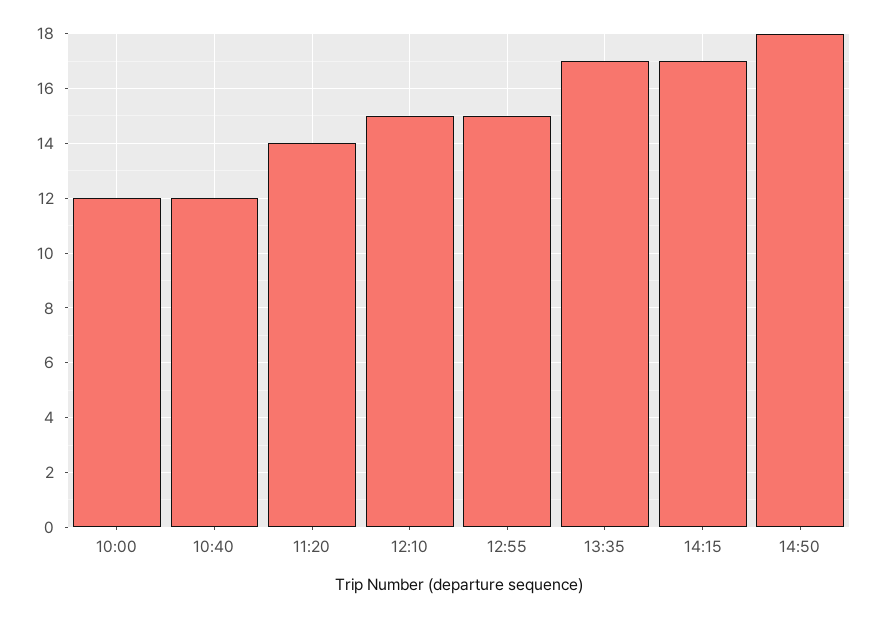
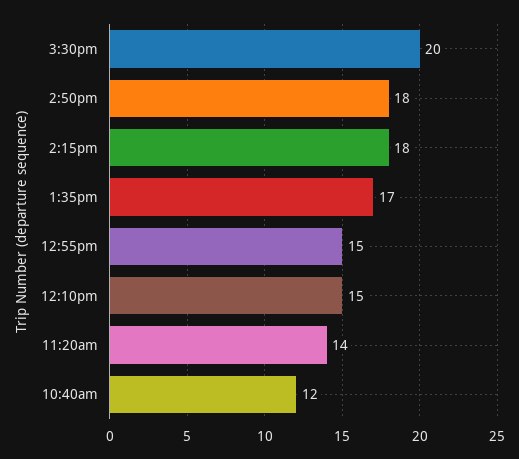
10:00: 12 -> none
14:15: 17 -> 18
3:30pm: none -> 20

